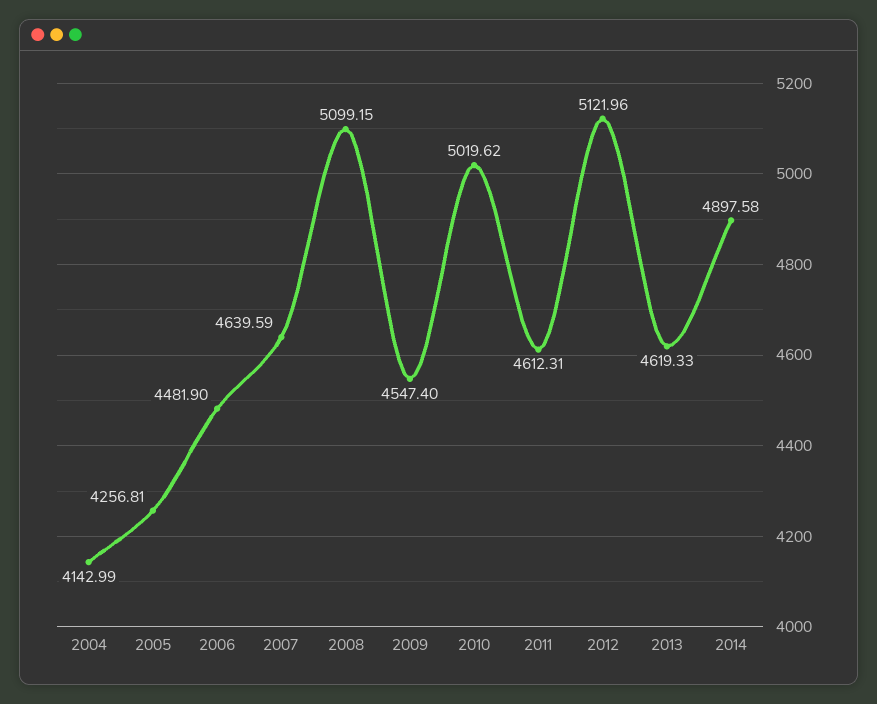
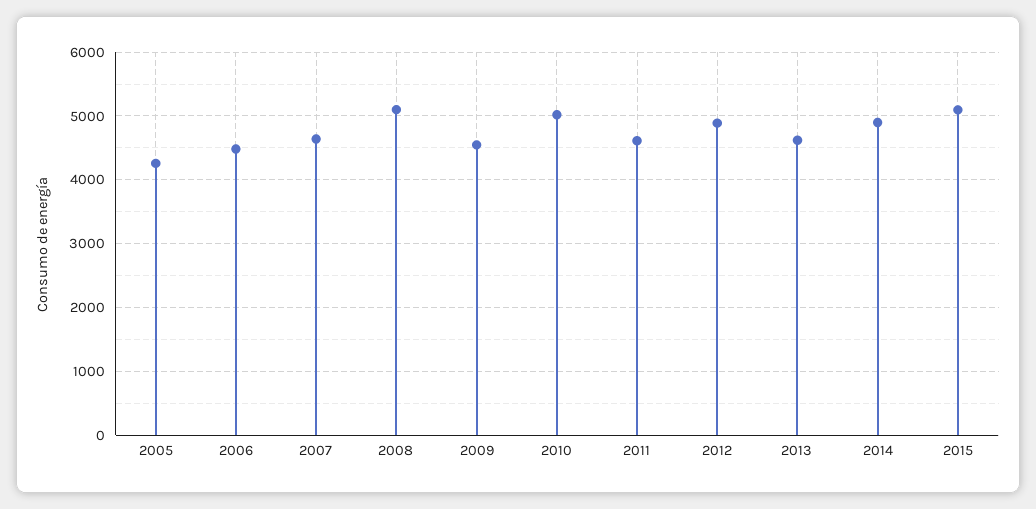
2004: 4142.99 -> none
2012: 5121.96 -> 4900
2015: none -> 5100

